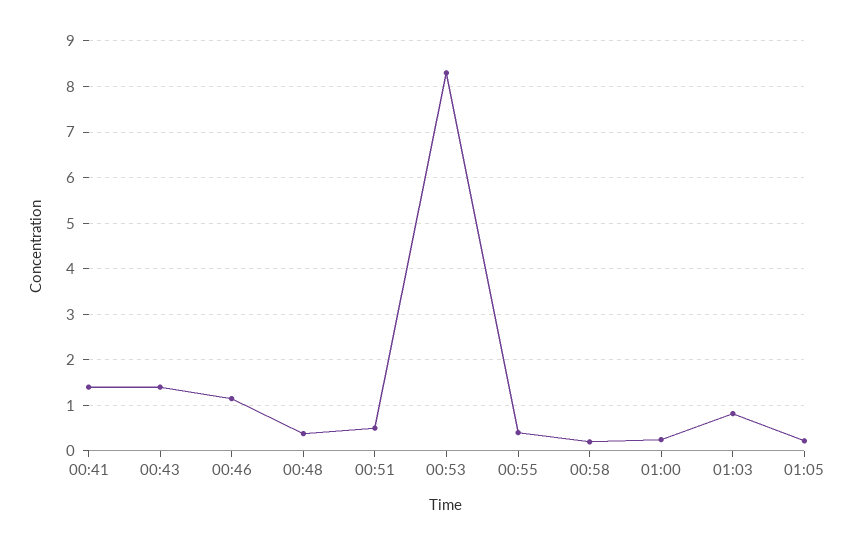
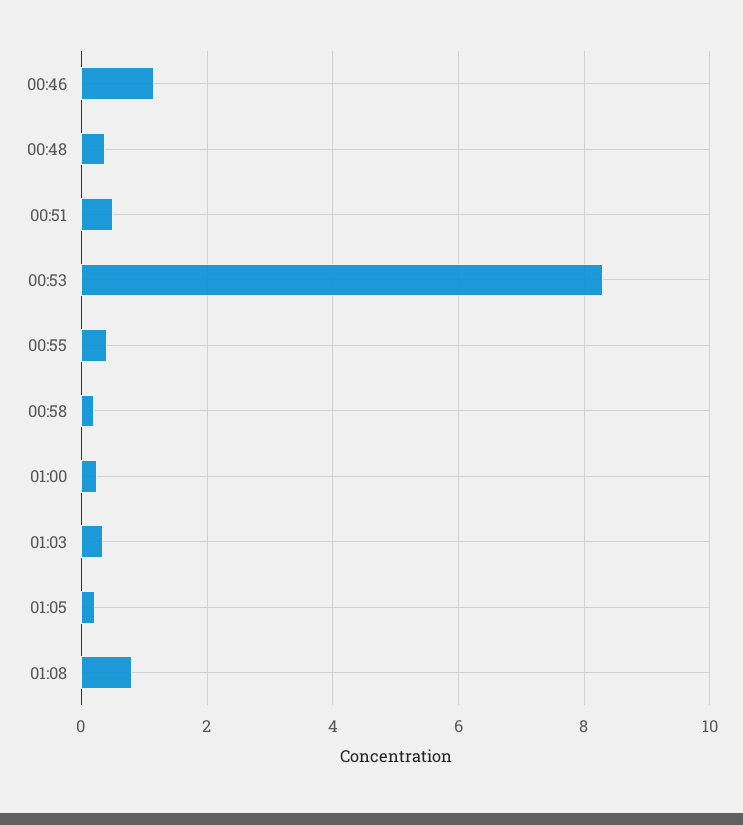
00:41: 1.4 -> none
00:43: 1.4 -> none
01:03: 0.8 -> 0.4
01:08: none -> 0.8

